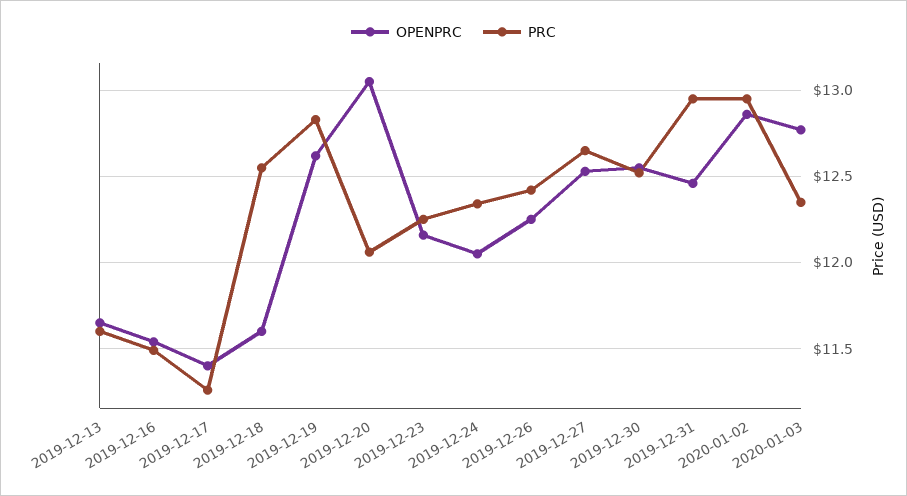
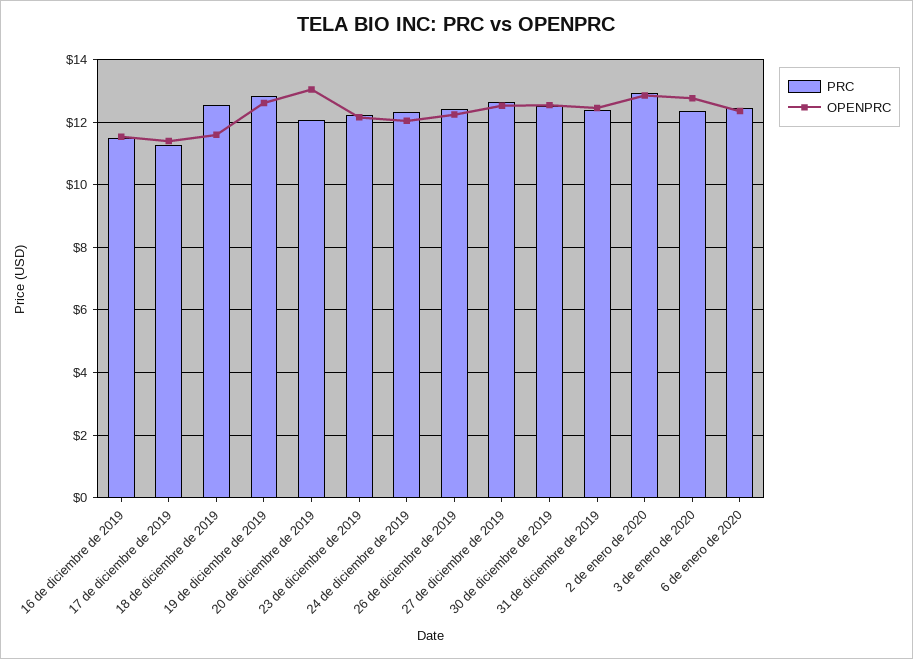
OPENPRC, 2019-12-13: 11.65 -> none
PRC, 2019-12-13: 11.6 -> none
PRC, 2019-12-31: 12.95 -> 12.4
PRC, 6 de enero de 2020: none -> 12.4
OPENPRC, 6 de enero de 2020: none -> 12.4

